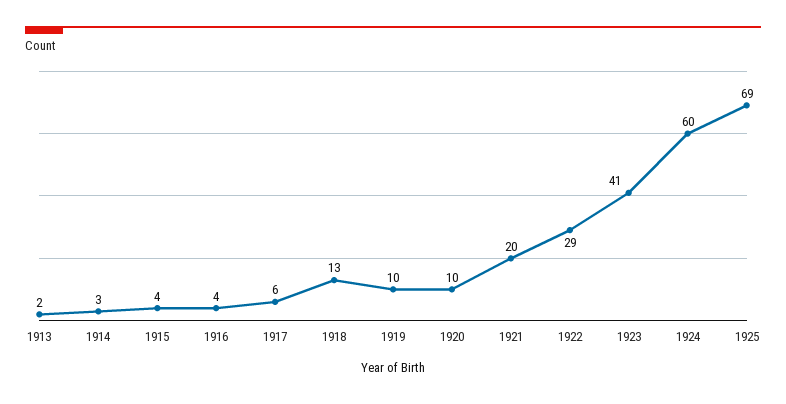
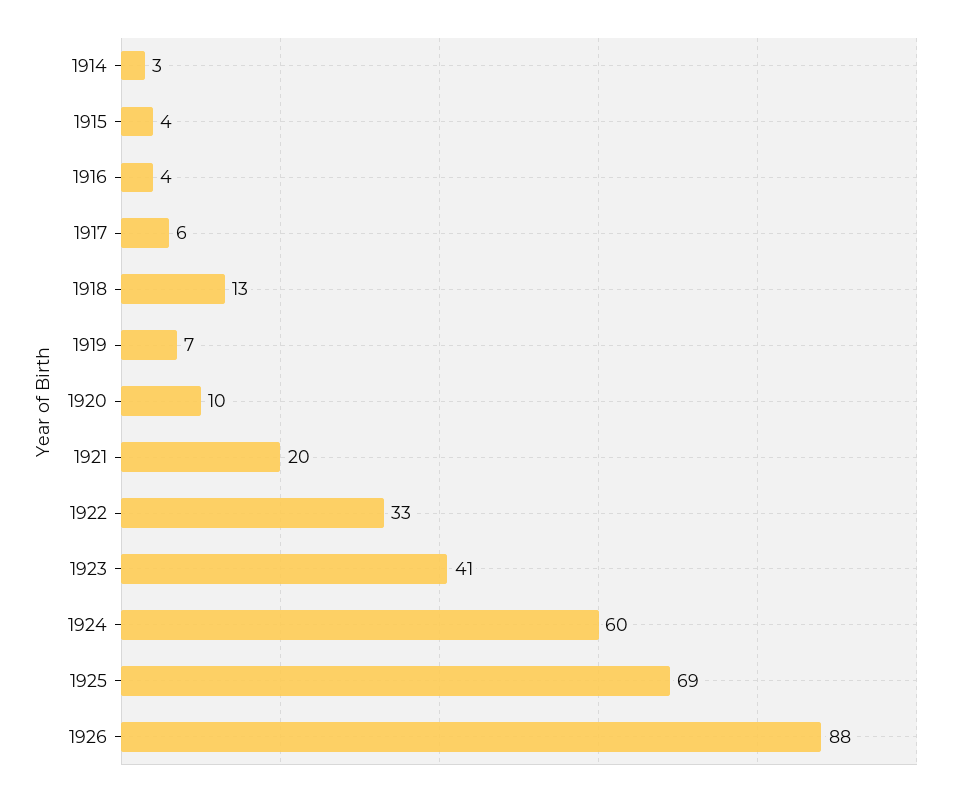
1913: 2 -> none
1919: 10 -> 7
1922: 29 -> 33
1926: none -> 88

